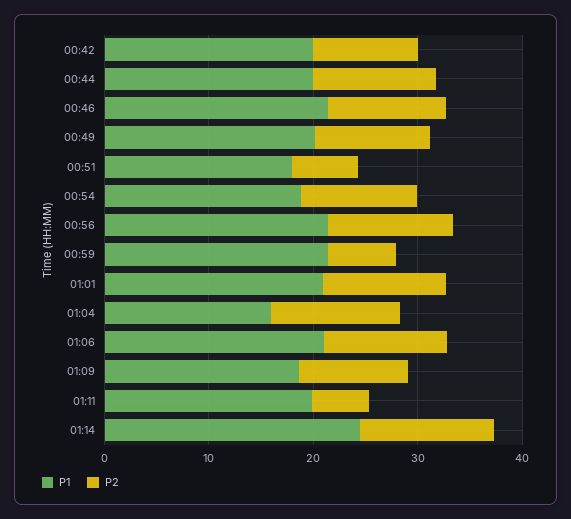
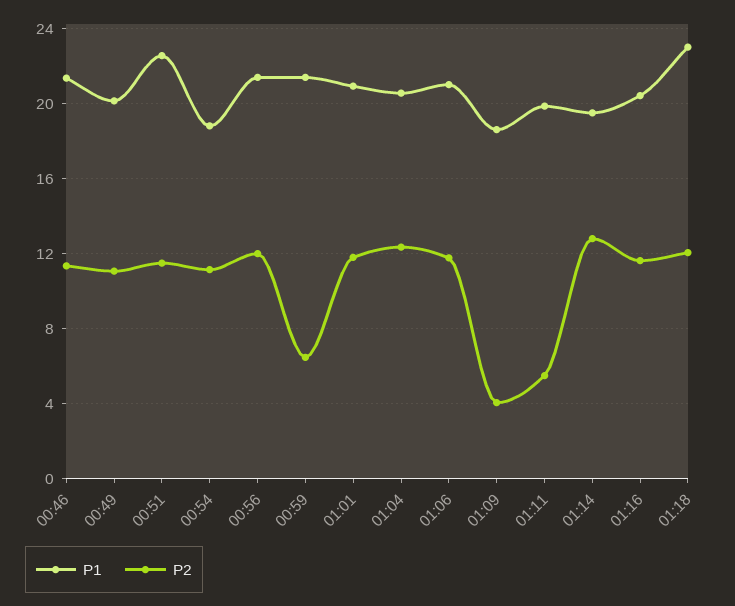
P1, 00:42: 20 -> none
P2, 00:42: 10 -> none
P1, 00:44: 20 -> none
P2, 00:44: 12 -> none
P1, 00:51: 18 -> 22.5
P2, 00:51: 6 -> 11.5
P1, 01:04: 16 -> 20.5
P2, 01:09: 10 -> 4
P1, 01:14: 24 -> 19.5
P1, 01:16: none -> 20.5
P2, 01:16: none -> 11.5
P1, 01:18: none -> 23
P2, 01:18: none -> 12

